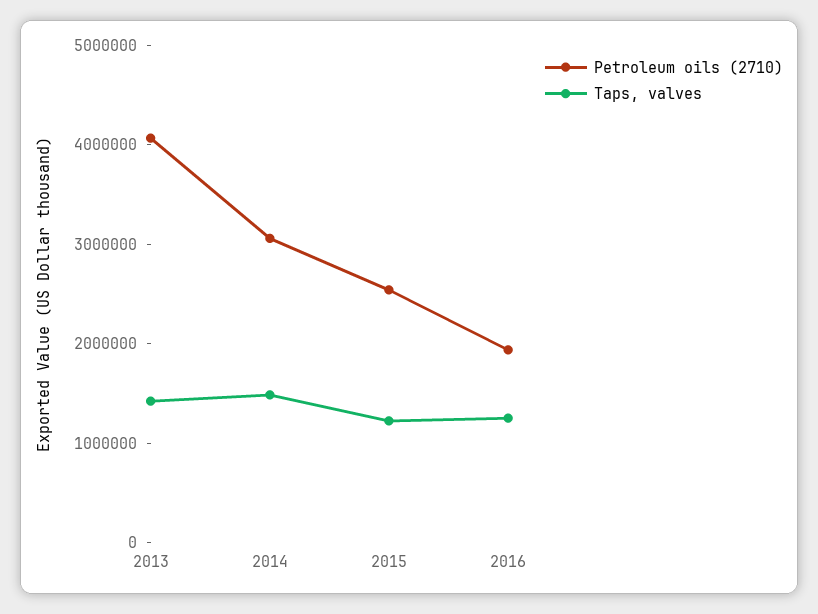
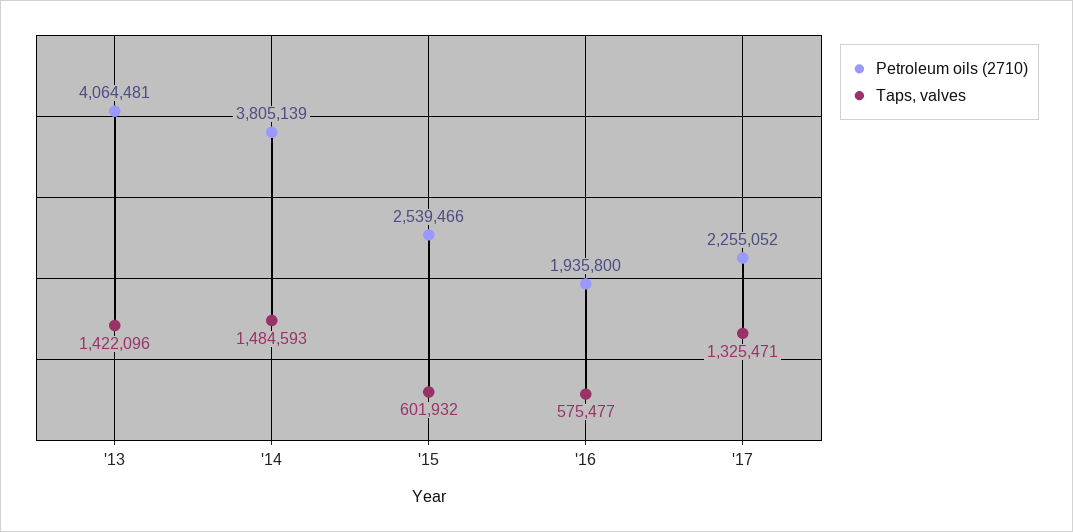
Petroleum oils (2710), 2014: 3000000 -> 3805139
Taps, valves, 2015: 1200000 -> 601932
Taps, valves, 2016: 1200000 -> 575477
Petroleum oils (2710), '17: none -> 2255052
Taps, valves, '17: none -> 1325471

